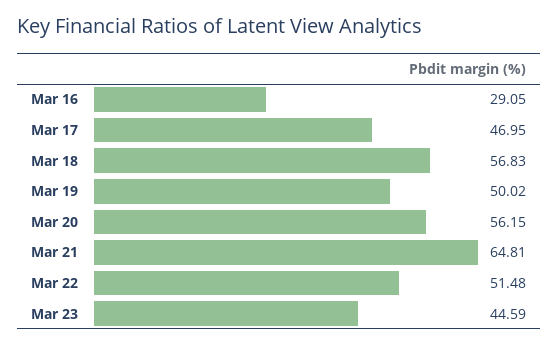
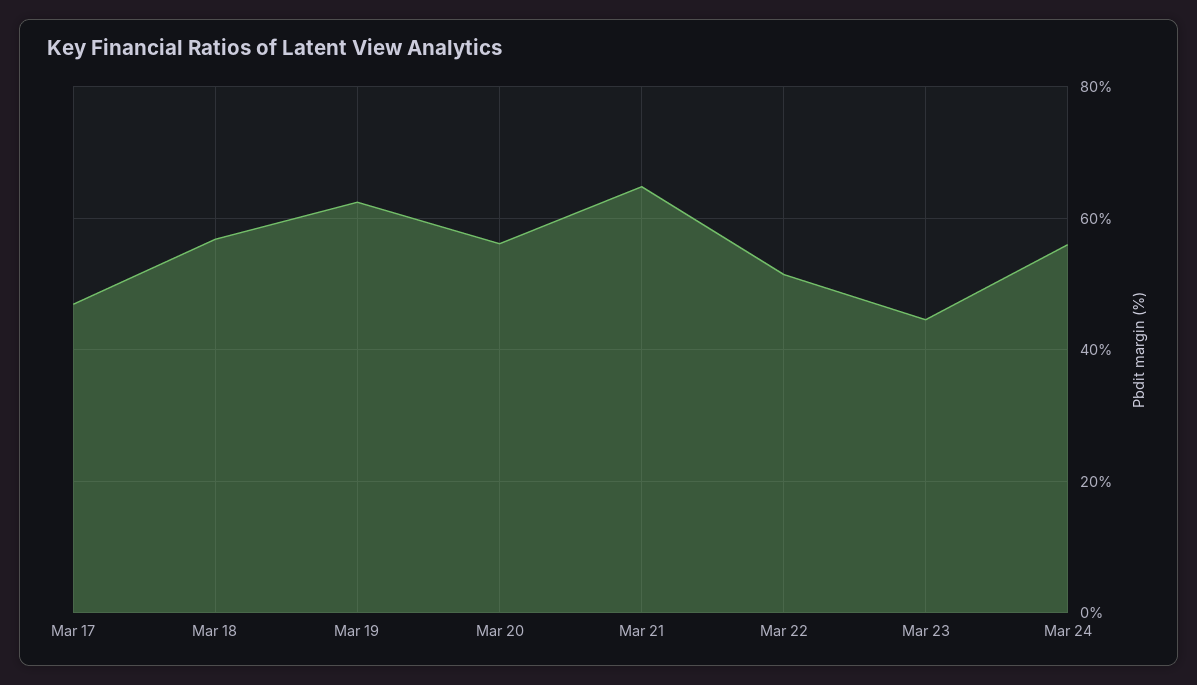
Mar 16: 29.05 -> none
Mar 19: 50.02 -> 62
Mar 24: none -> 56

